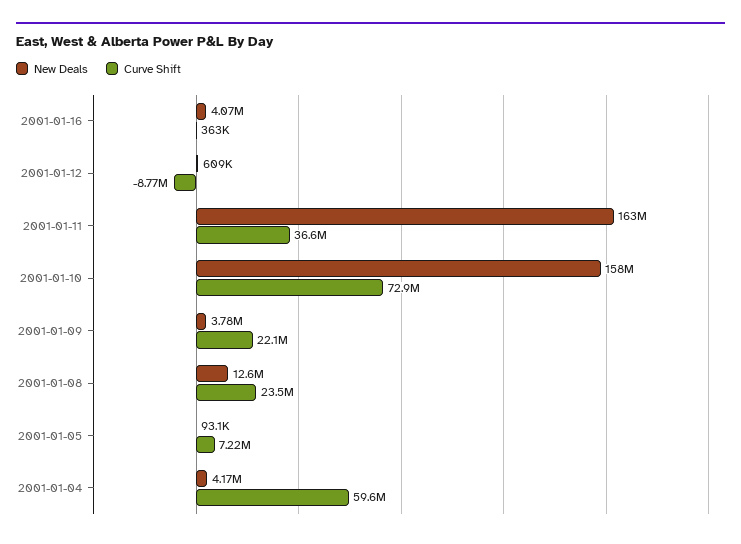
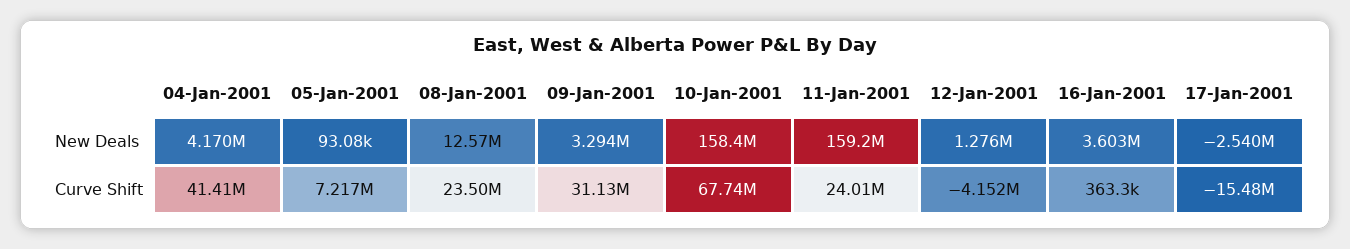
New Deals, 2001-01-16: 4070000 -> 3603000
New Deals, 2001-01-12: 609000 -> 1276000
Curve Shift, 2001-01-12: -8770000 -> -4152000
New Deals, 2001-01-11: 163000000 -> 159200000
Curve Shift, 2001-01-11: 36600000 -> 24010000
Curve Shift, 2001-01-10: 72900000 -> 67740000
New Deals, 2001-01-09: 3780000 -> 3294000
Curve Shift, 2001-01-09: 22100000 -> 31130000
Curve Shift, 2001-01-04: 59600000 -> 41410000
New Deals, 17-Jan-2001: none -> -2540000
Curve Shift, 17-Jan-2001: none -> -15480000

